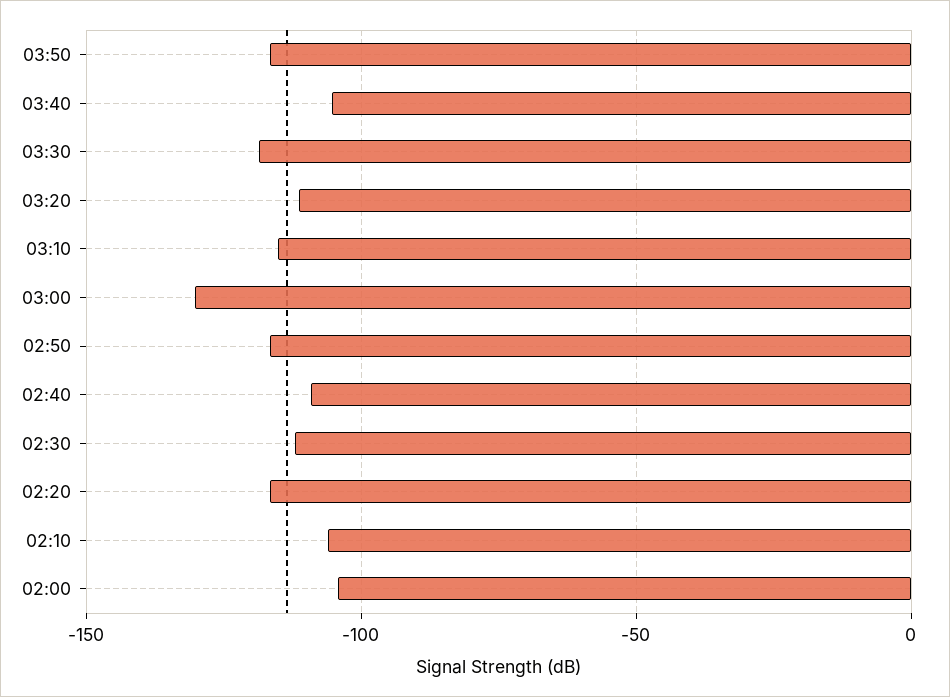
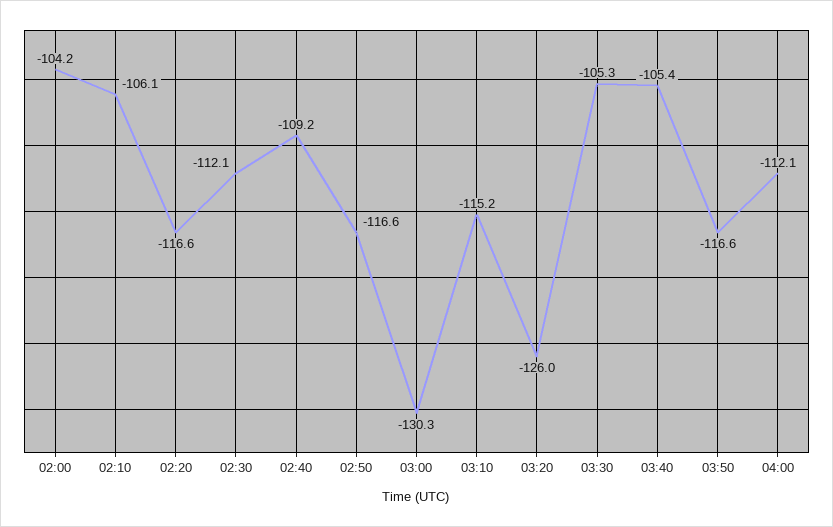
03:30: -120 -> -105.3
03:20: -110 -> -126
04:00: none -> -112.1

